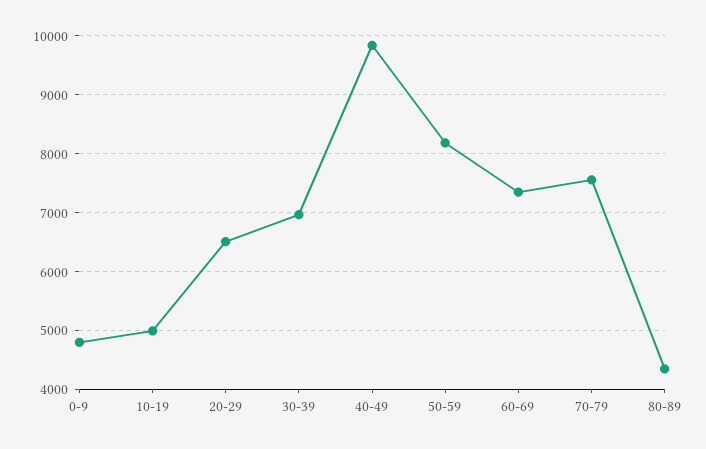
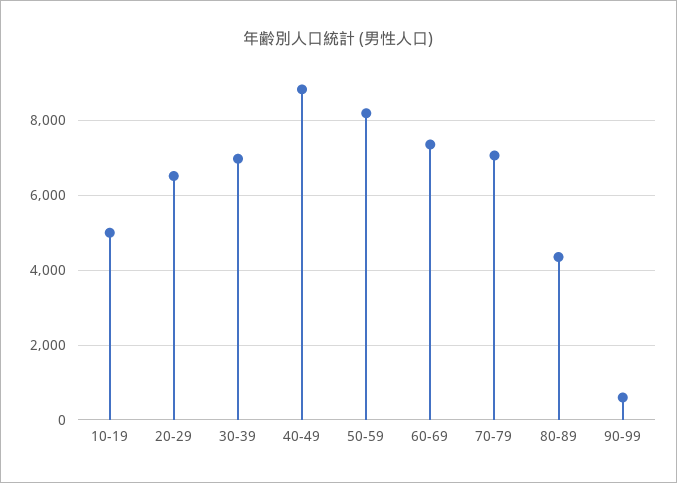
0-9: 4800 -> none
40-49: 9800 -> 8800
70-79: 7600 -> 7000
90-99: none -> 600

